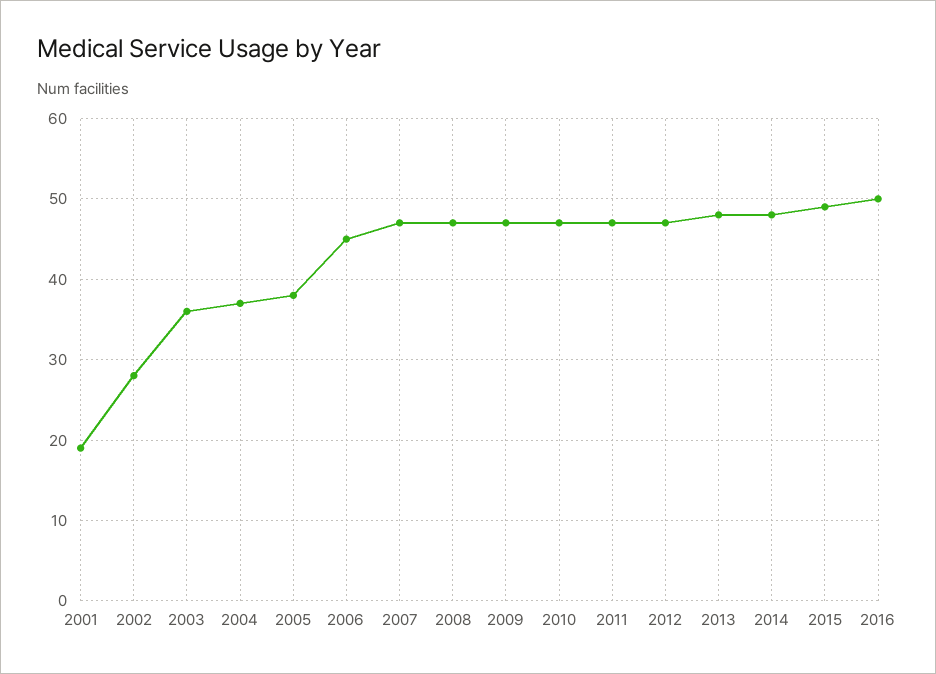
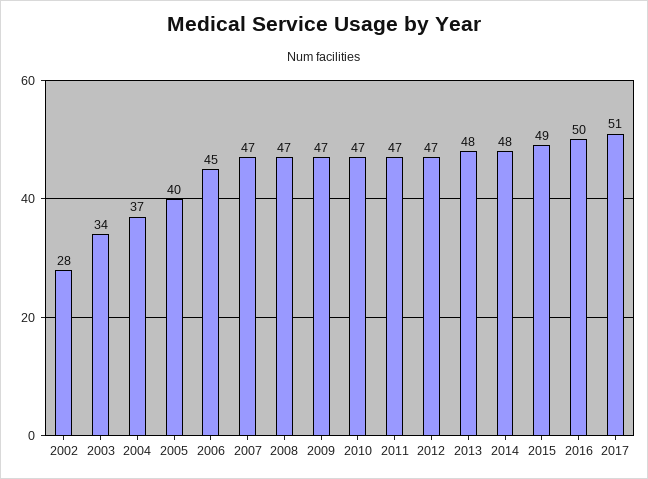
2001: 19 -> none
2003: 36 -> 34
2005: 38 -> 40
2017: none -> 51

